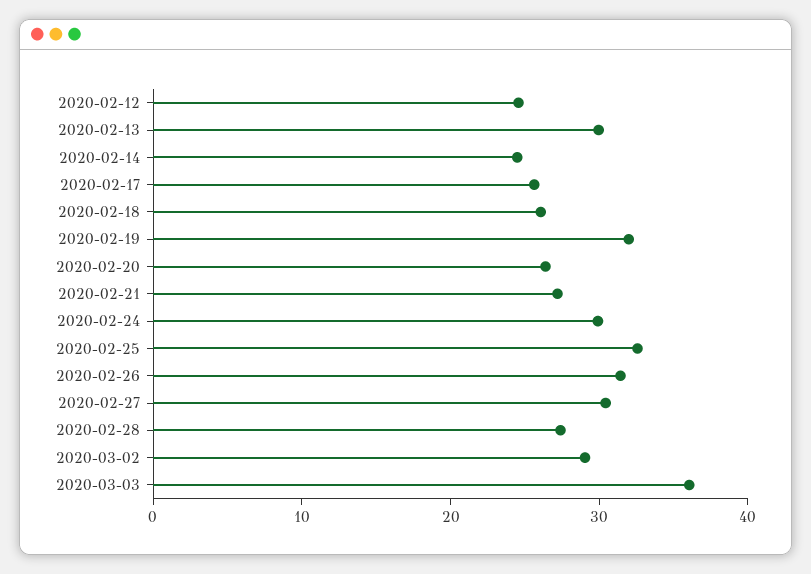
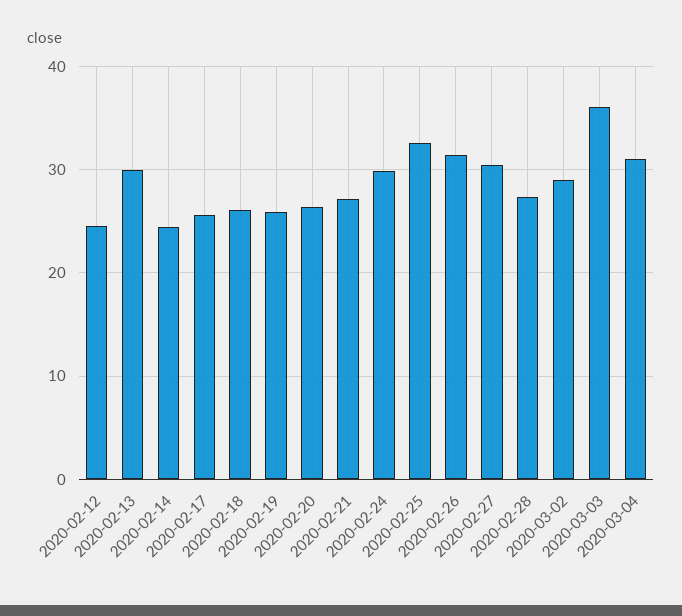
2020-02-19: 32 -> 26
2020-03-04: none -> 31

